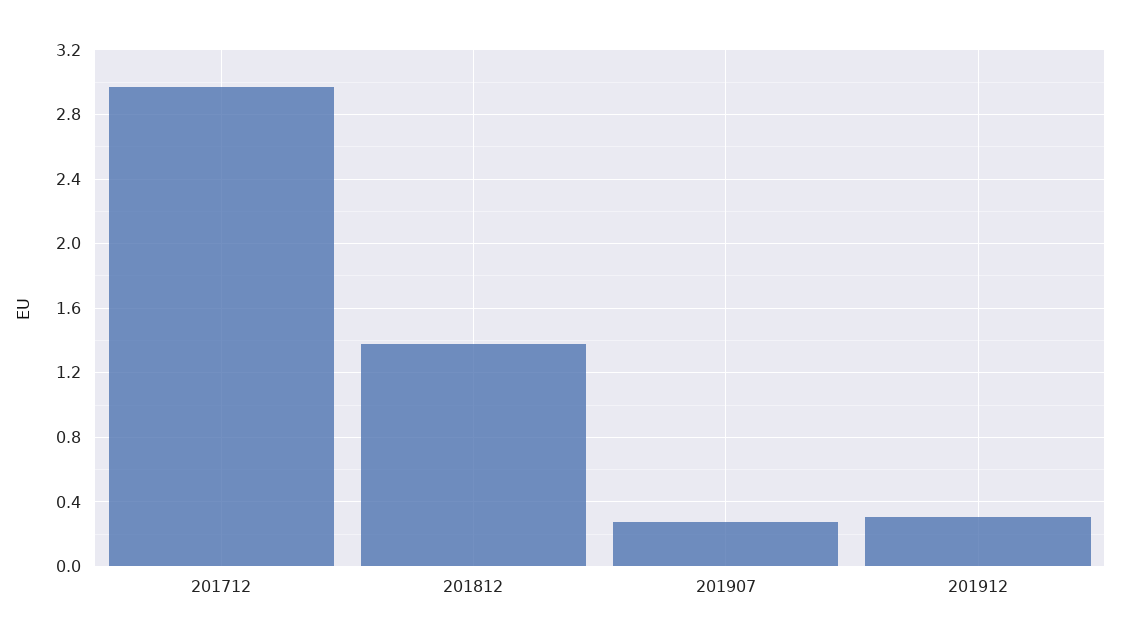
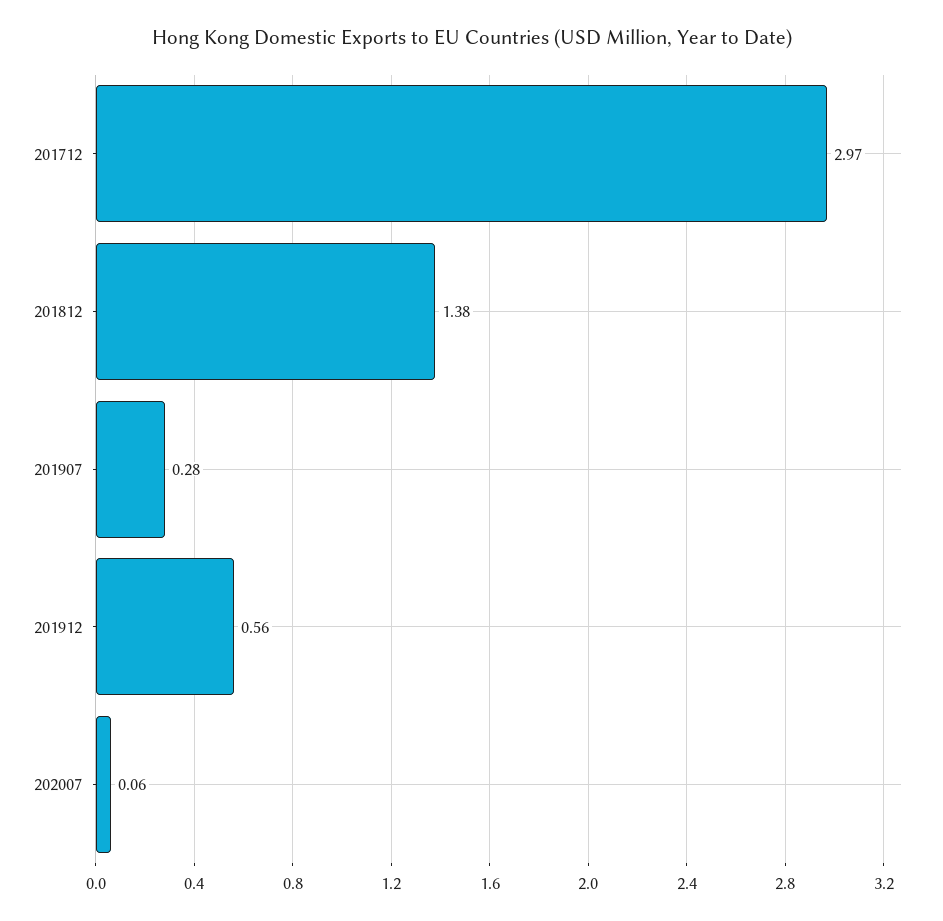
201912: 0.3 -> 0.56
202007: none -> 0.06

